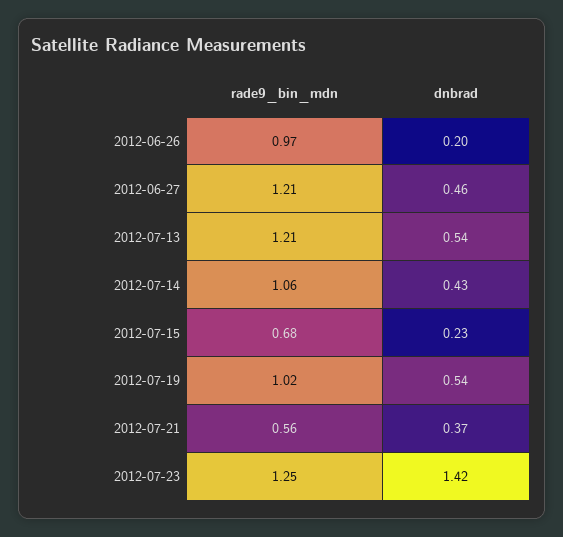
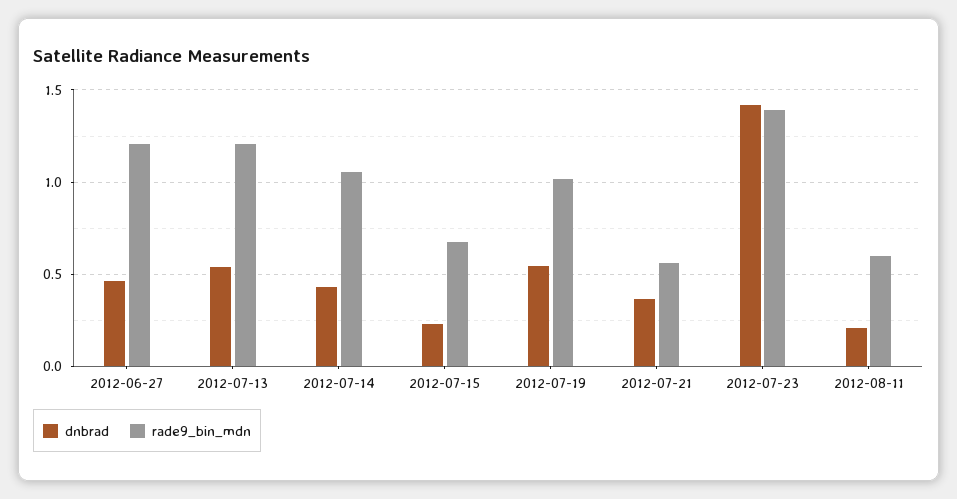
rade9_bin_mdn, 2012-06-26: 0.97 -> none
dnbrad, 2012-06-26: 0.2 -> none
rade9_bin_mdn, 2012-07-23: 1.25 -> 1.4
dnbrad, 2012-08-11: none -> 0.2
rade9_bin_mdn, 2012-08-11: none -> 0.6

